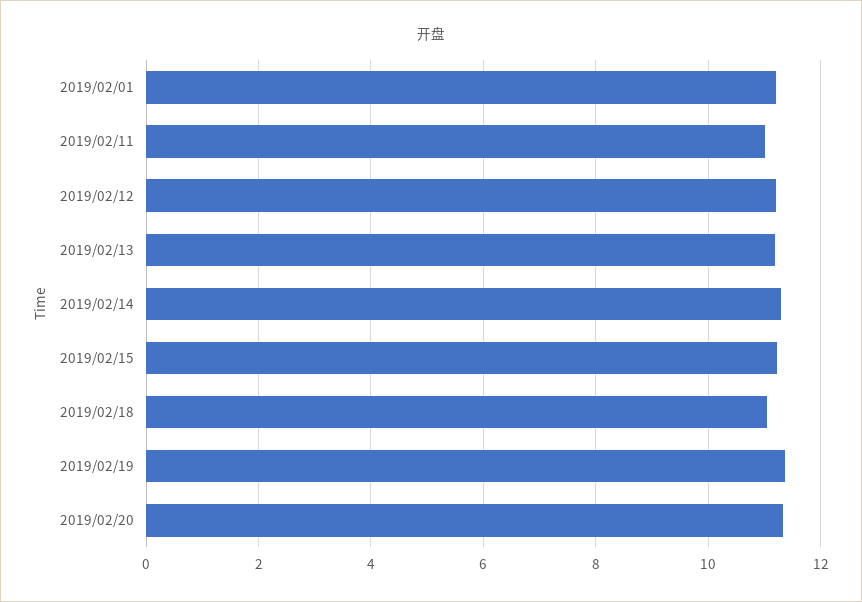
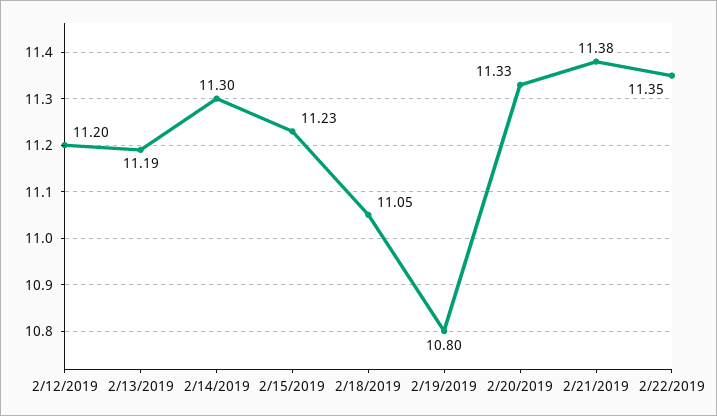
2019/02/01: 11.2 -> none
2019/02/11: 11 -> none
2019/02/19: 11.4 -> 10.8
2/21/2019: none -> 11.38
2/22/2019: none -> 11.35

